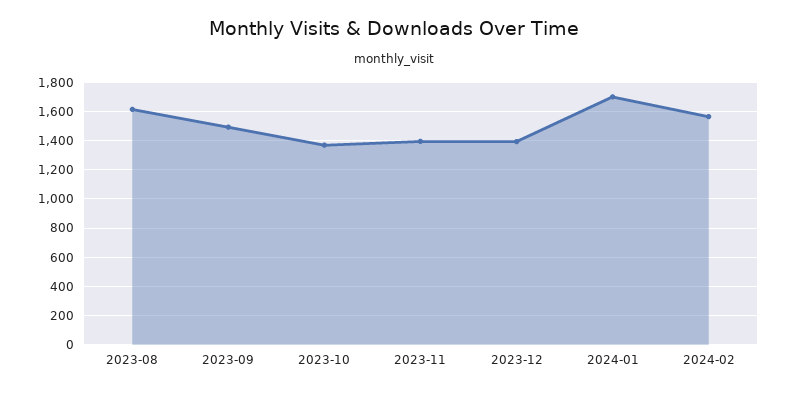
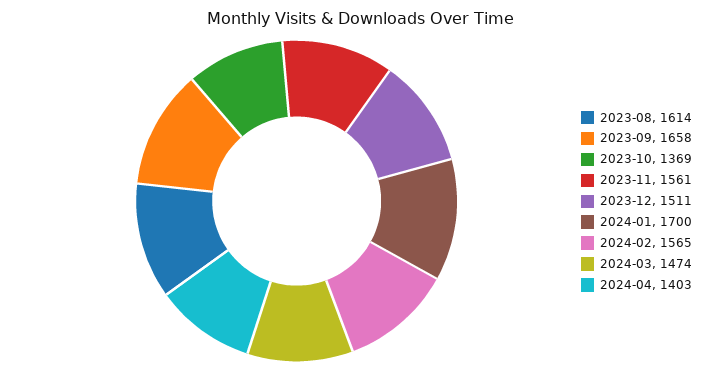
2023-09: 1500 -> 1658
2023-11: 1400 -> 1561
2023-12: 1400 -> 1511
2024-03: none -> 1474
2024-04: none -> 1403

